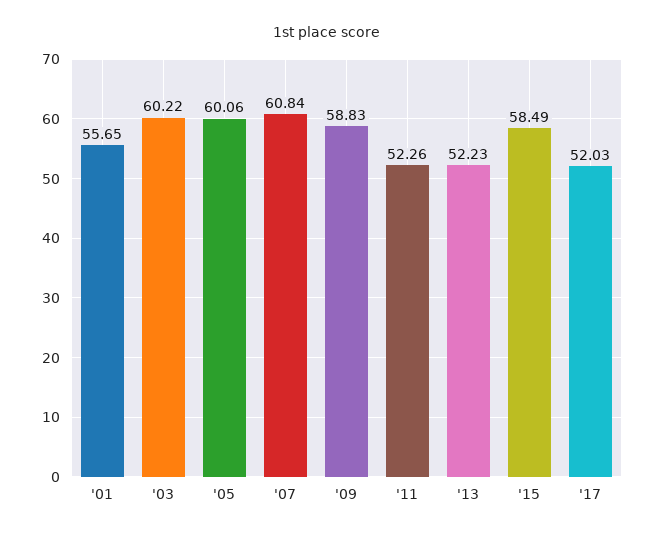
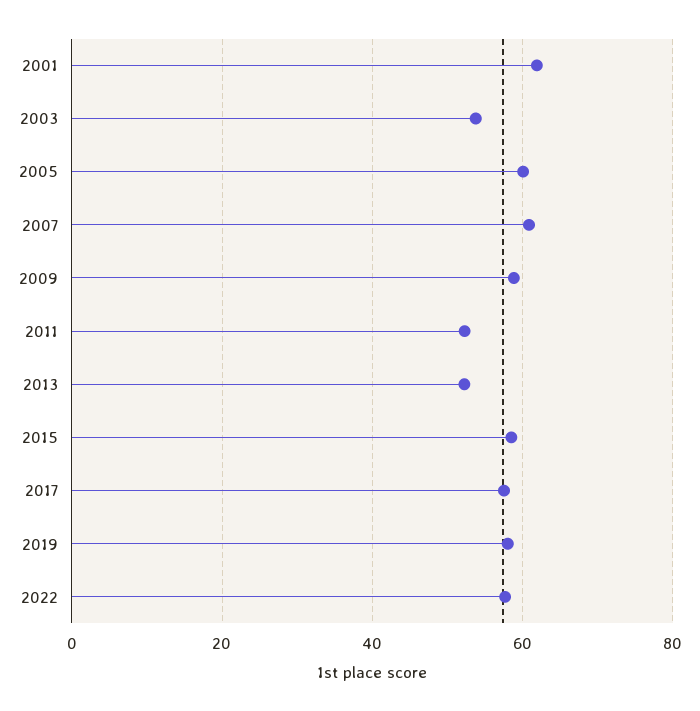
'01: 55.65 -> 62
'03: 60.22 -> 54
'17: 52.03 -> 58
2019: none -> 58
2022: none -> 58

